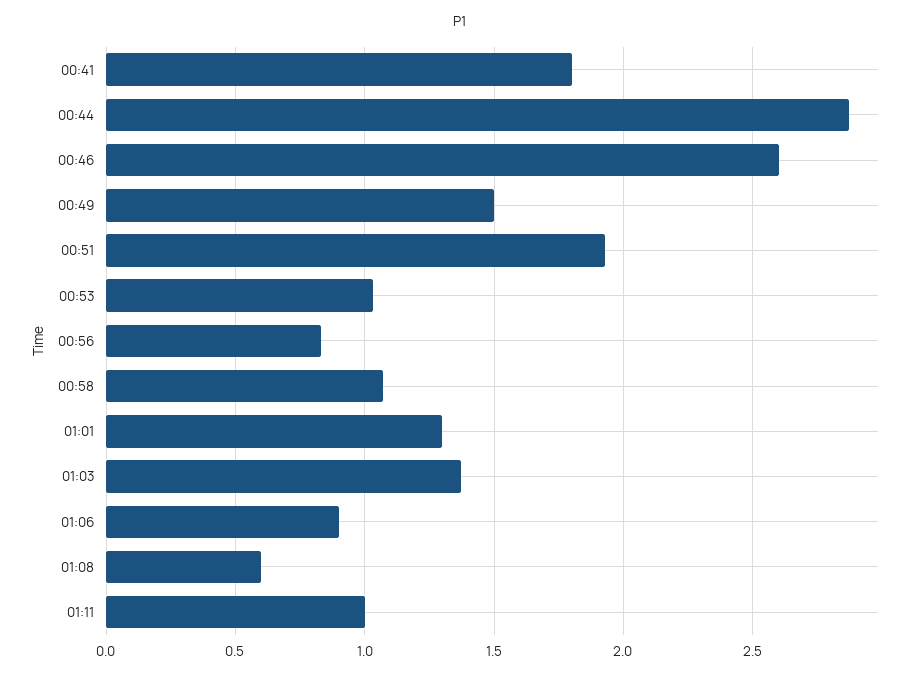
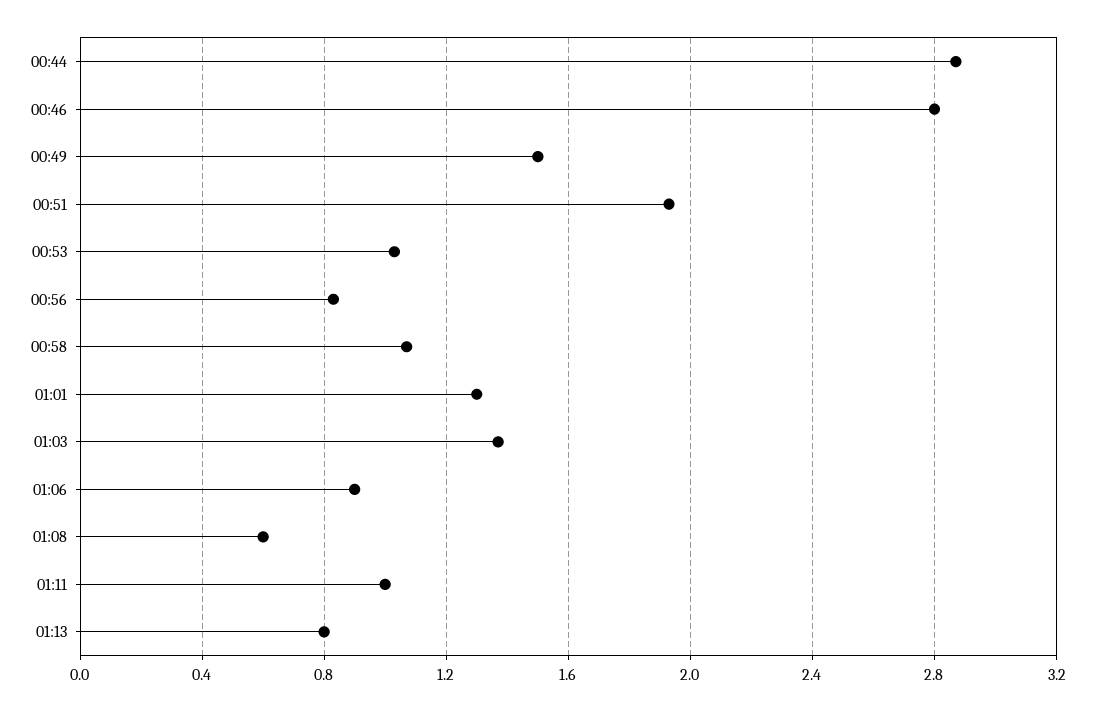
00:41: 1.8 -> none
00:46: 2.6 -> 2.8
01:13: none -> 0.8

